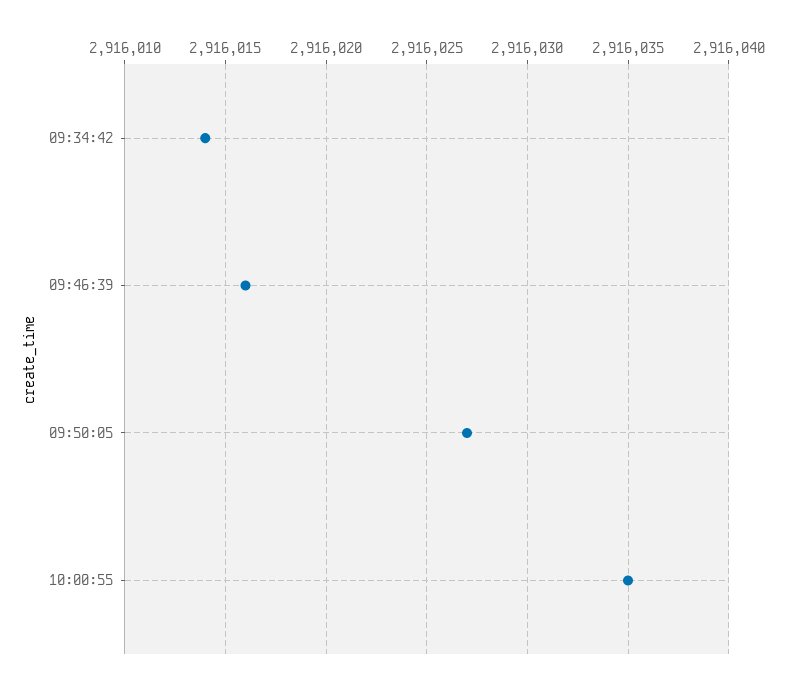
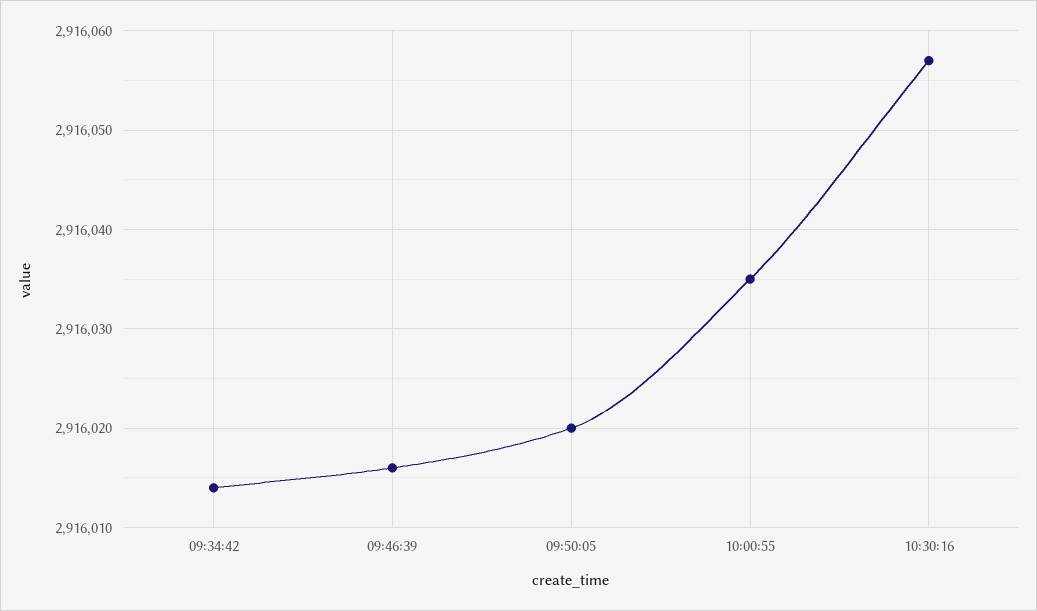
09:50:05: 2916027 -> 2916020
10:30:16: none -> 2916057

